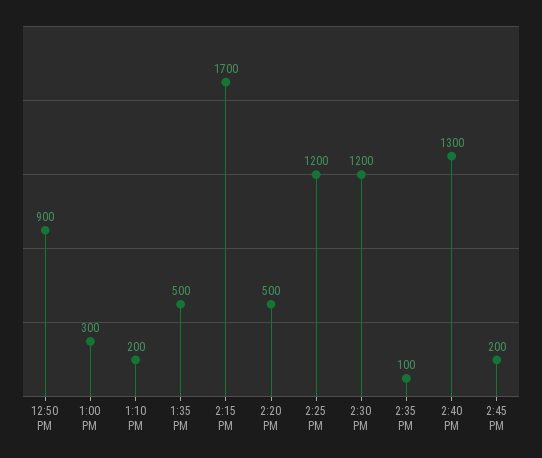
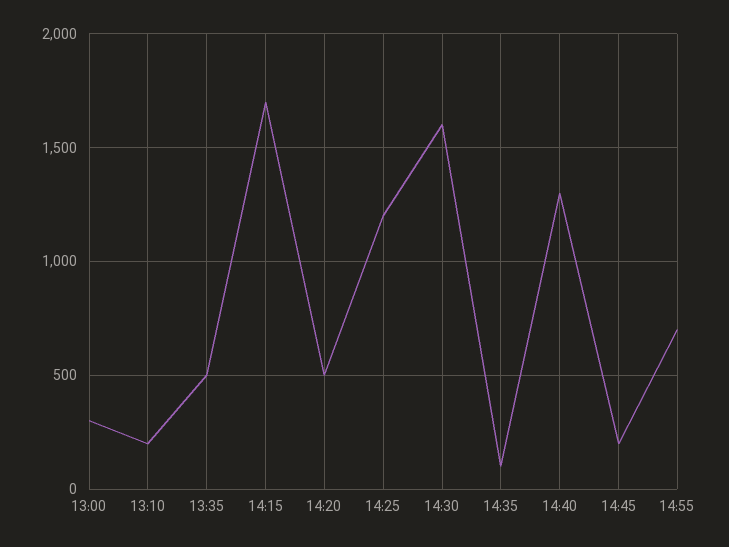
12:50 PM: 900 -> none
2:30 PM: 1200 -> 1600
14:55: none -> 700

